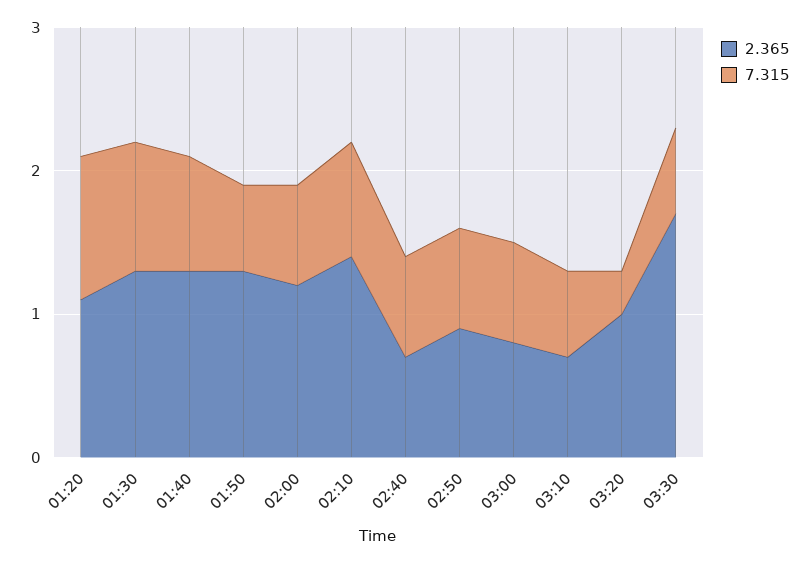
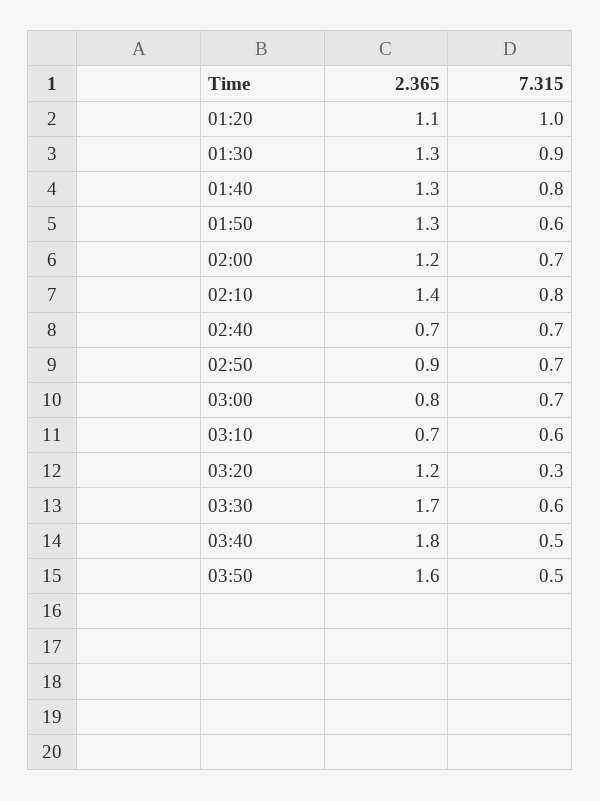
2.365, 03:20: 1 -> 1.2
2.365, 03:40: none -> 1.8
7.315, 03:40: none -> 0.5
2.365, 03:50: none -> 1.6
7.315, 03:50: none -> 0.5

